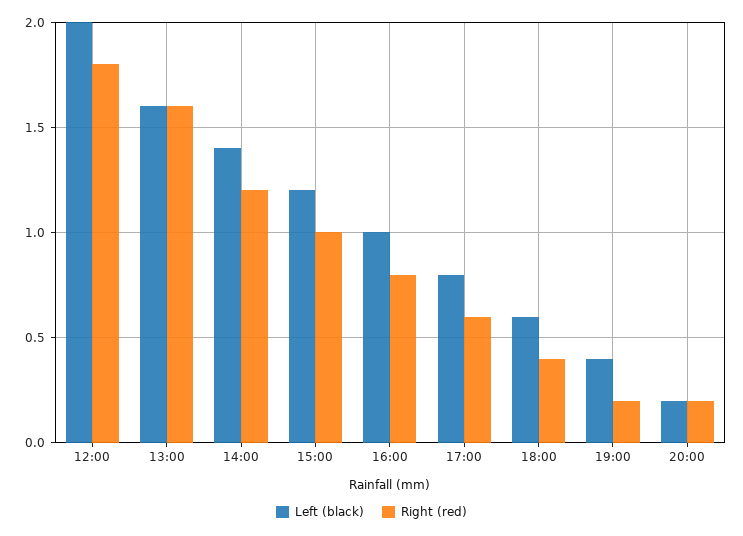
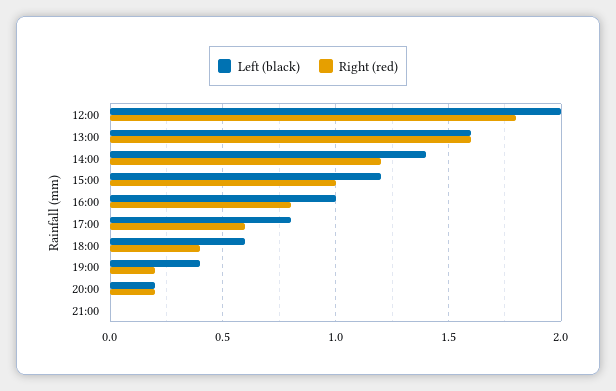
Left (black), 21:00: none -> 0
Right (red), 21:00: none -> 0

